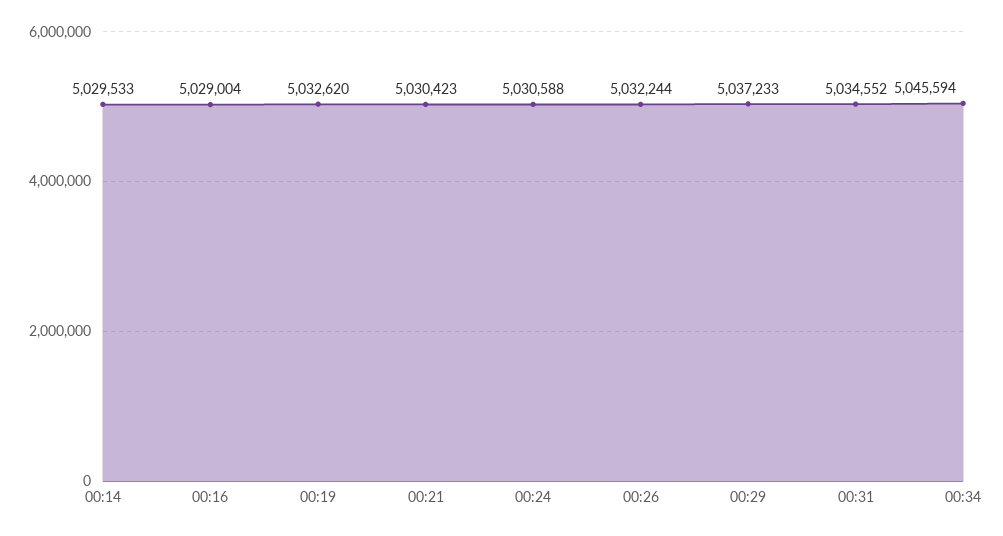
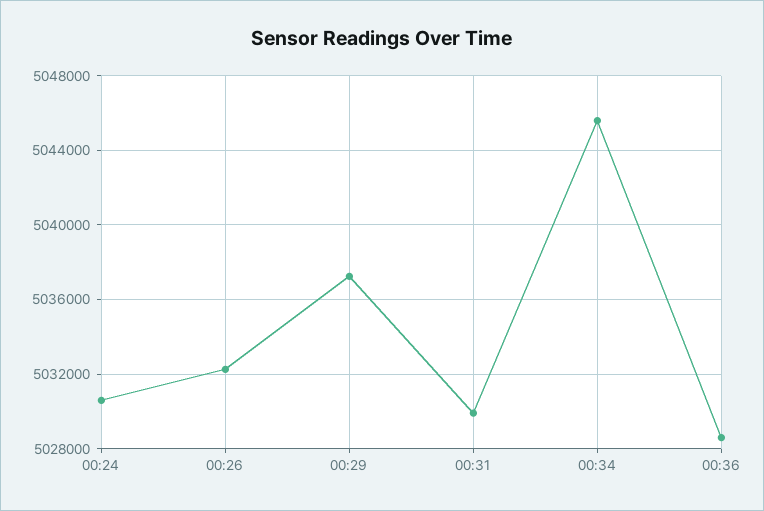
00:14: 5029533 -> none
00:16: 5029004 -> none
00:19: 5032620 -> none
00:21: 5030423 -> none
00:31: 5034552 -> 5030000
00:36: none -> 5028500

